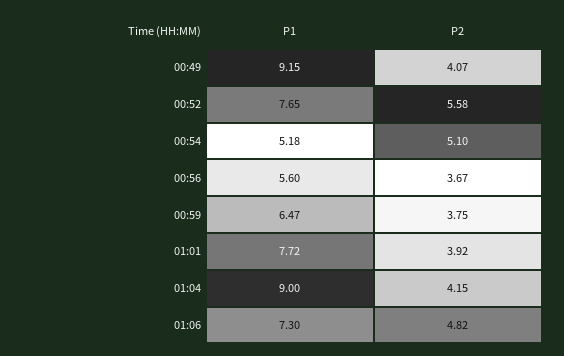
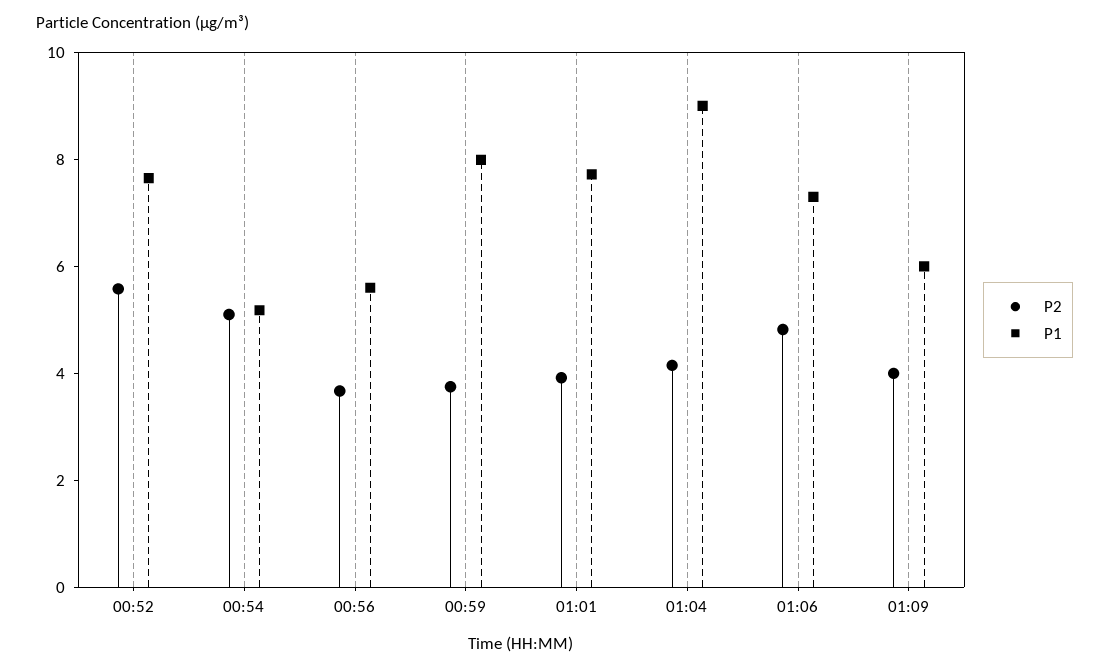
P1, 00:49: 9.15 -> none
P2, 00:49: 4.07 -> none
P1, 00:59: 6.47 -> 8
P2, 01:09: none -> 4
P1, 01:09: none -> 6

